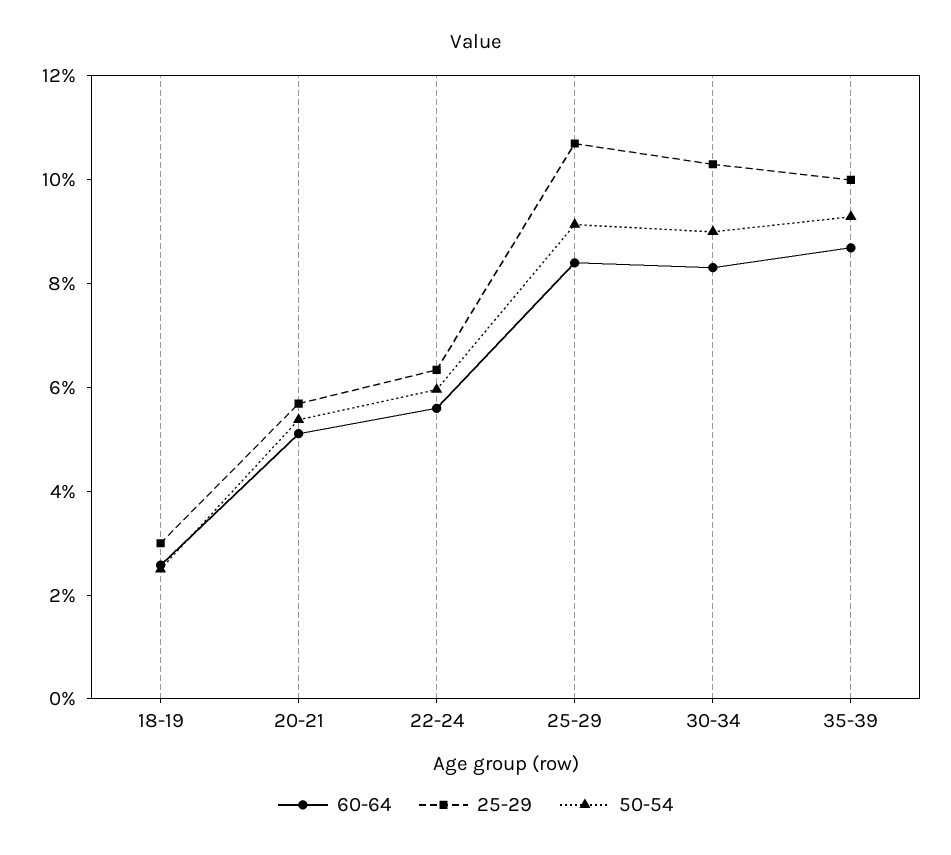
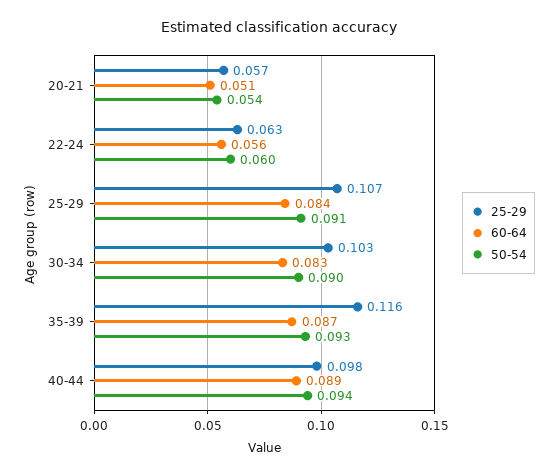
60-64, 18-19: 0.025 -> none
25-29, 18-19: 0.03 -> none
50-54, 18-19: 0.025 -> none
25-29, 35-39: 0.1 -> 0.116
25-29, 40-44: none -> 0.098
60-64, 40-44: none -> 0.089
50-54, 40-44: none -> 0.094

